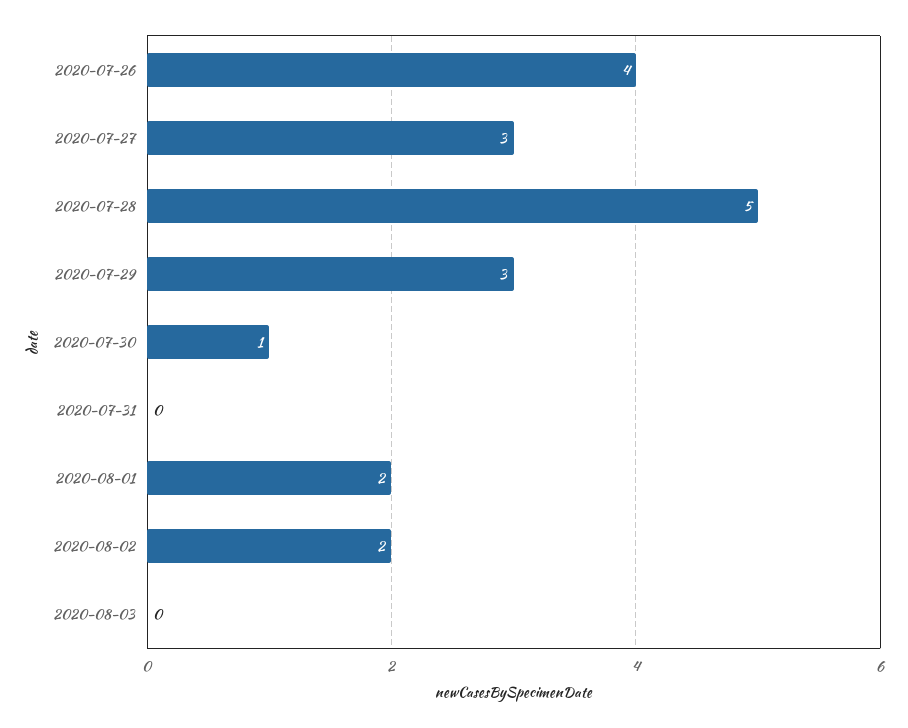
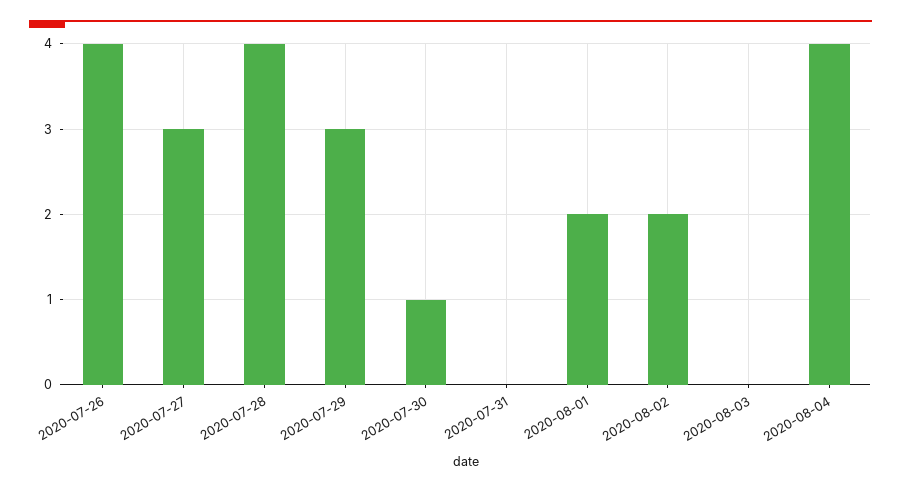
2020-07-28: 5 -> 4
2020-08-04: none -> 4

